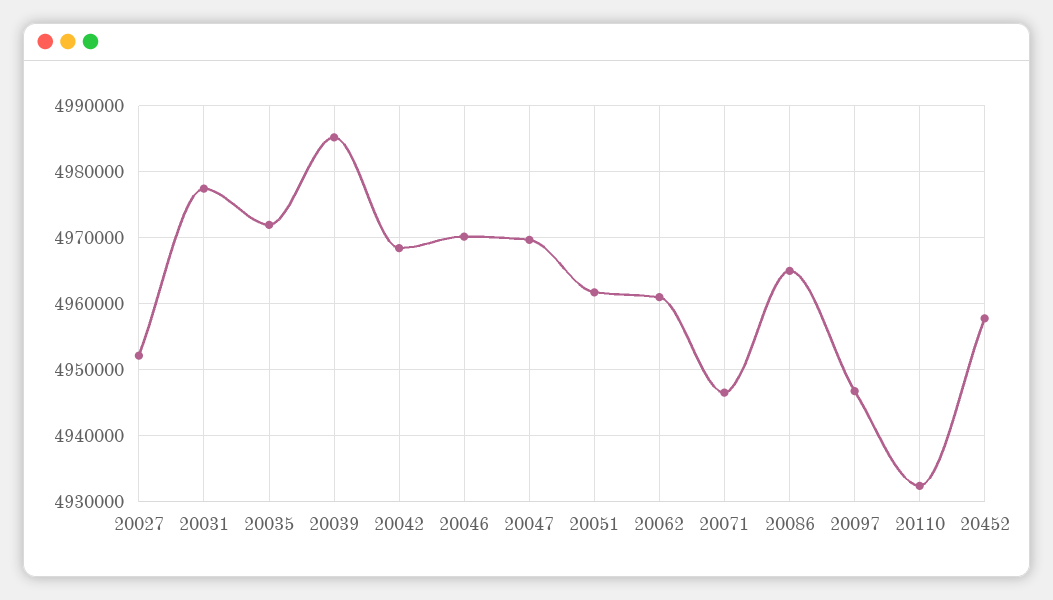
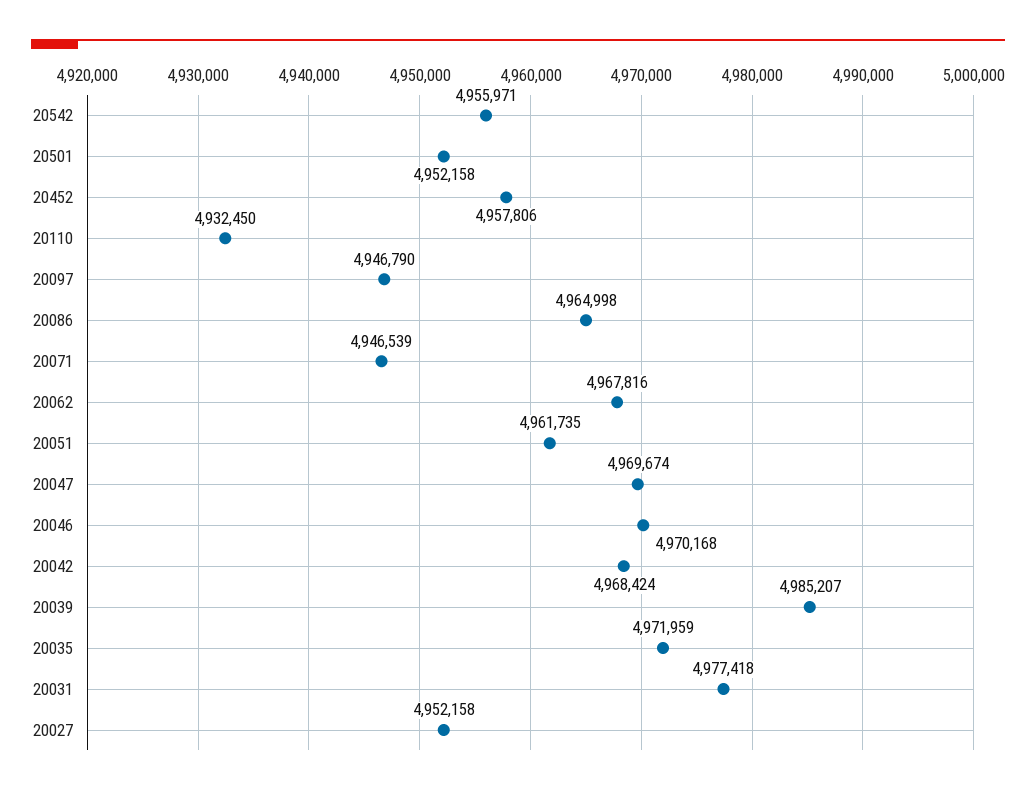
20062: 4961000 -> 4967816
20542: none -> 4955971
20501: none -> 4952158

